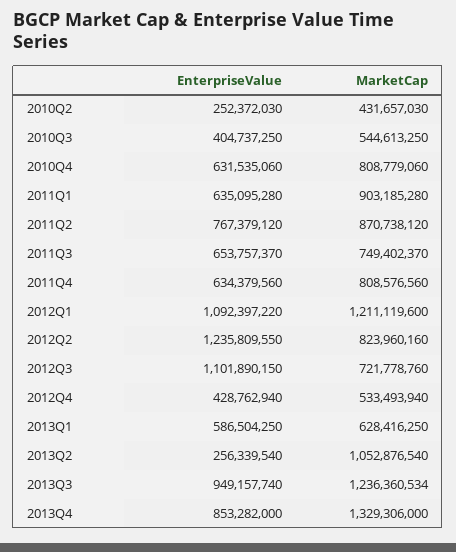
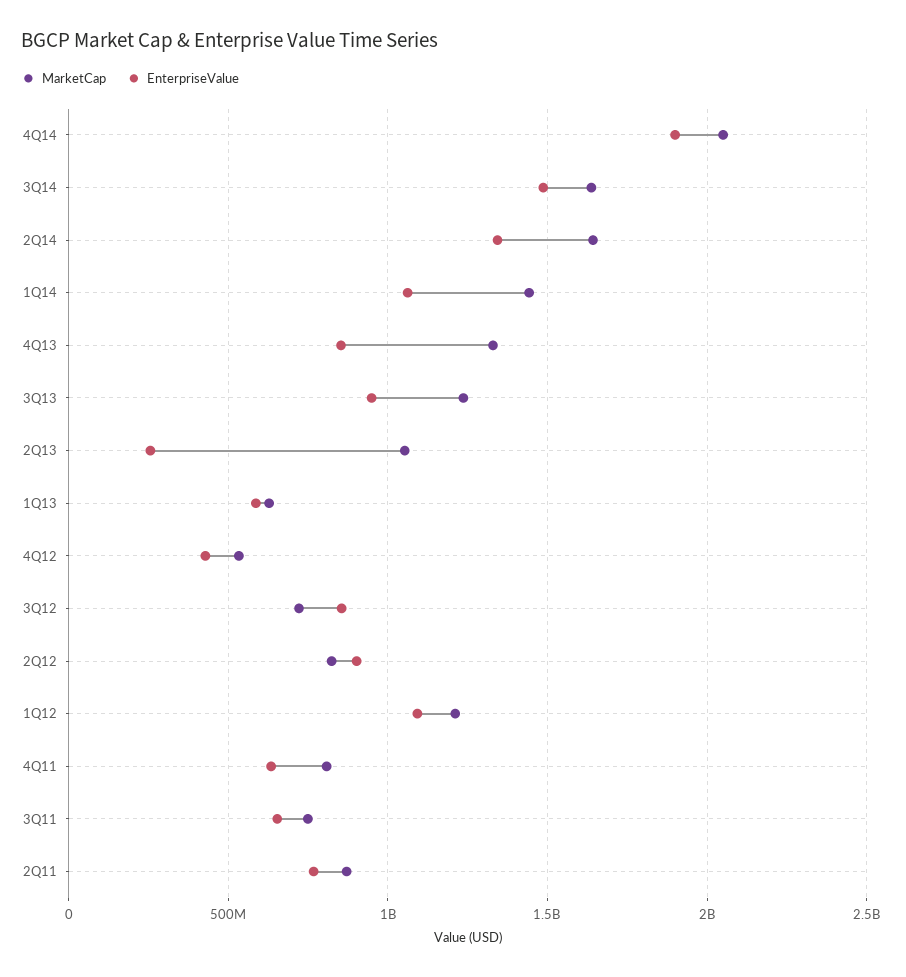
EnterpriseValue, 2010Q2: 252372030 -> none
MarketCap, 2010Q2: 431657030 -> none
EnterpriseValue, 2010Q3: 404737250 -> none
MarketCap, 2010Q3: 544613250 -> none
EnterpriseValue, 2010Q4: 631535060 -> none
MarketCap, 2010Q4: 808779060 -> none
EnterpriseValue, 2011Q1: 635095280 -> none
MarketCap, 2011Q1: 903185280 -> none
EnterpriseValue, 2012Q2: 1235809550 -> 900000000
EnterpriseValue, 2012Q3: 1101890150 -> 850000000
MarketCap, 4Q14: none -> 2050000000
EnterpriseValue, 4Q14: none -> 1900000000
MarketCap, 3Q14: none -> 1650000000
EnterpriseValue, 3Q14: none -> 1500000000
MarketCap, 2Q14: none -> 1650000000
EnterpriseValue, 2Q14: none -> 1350000000
MarketCap, 1Q14: none -> 1450000000
EnterpriseValue, 1Q14: none -> 1050000000

